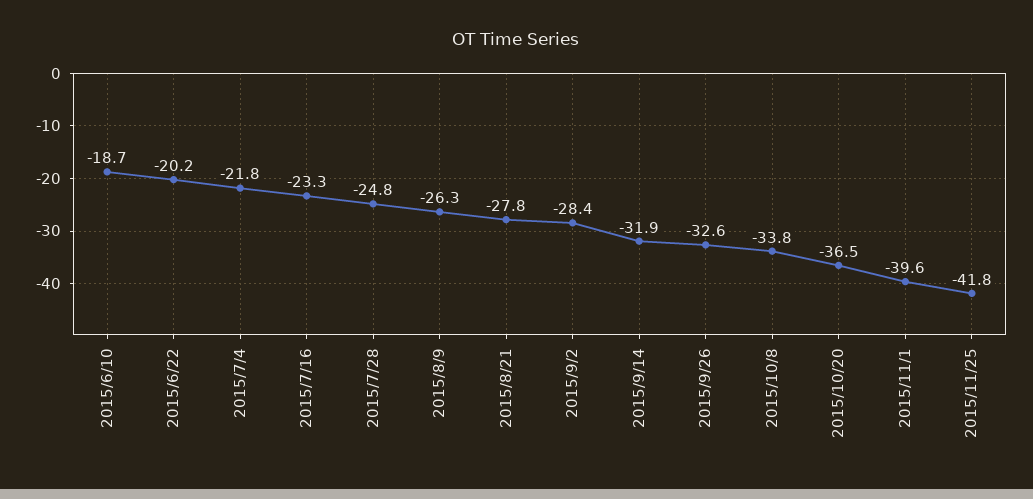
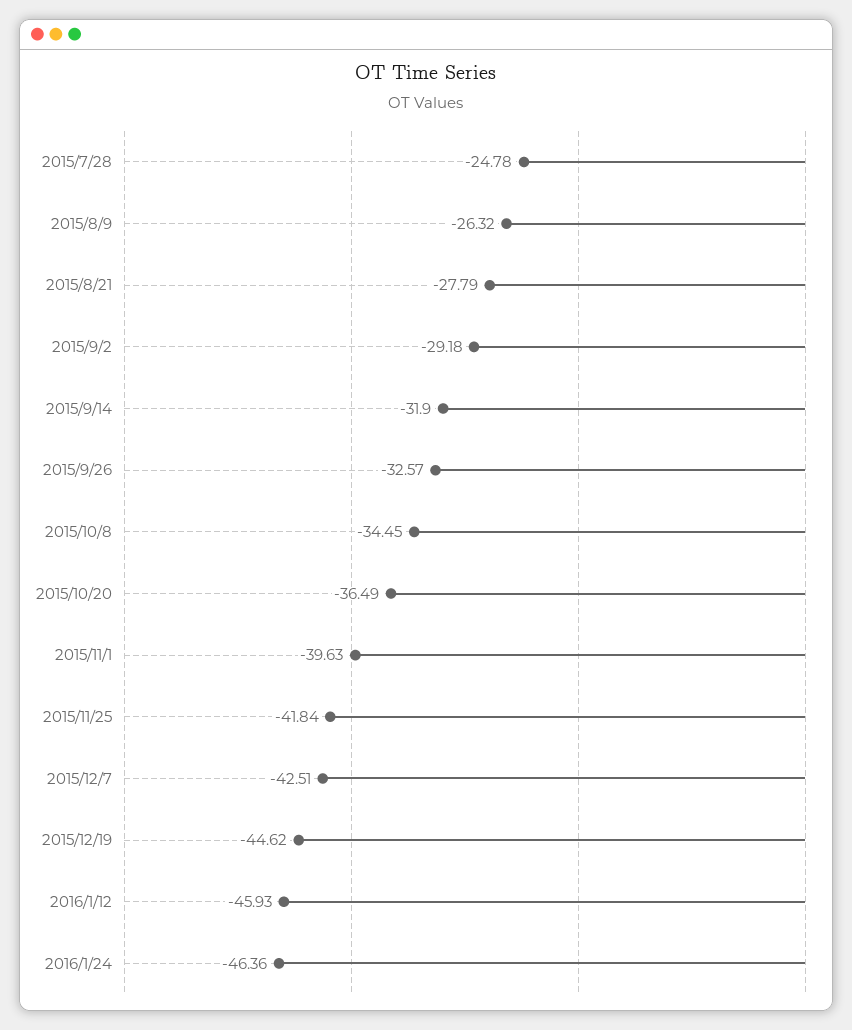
2015/6/10: -18.7 -> none
2015/6/22: -20.2 -> none
2015/7/4: -21.8 -> none
2015/7/16: -23.3 -> none
2015/9/2: -28.4 -> -29.18
2015/10/8: -33.8 -> -34.45
2015/12/7: none -> -42.51
2015/12/19: none -> -44.62
2016/1/12: none -> -45.93
2016/1/24: none -> -46.36

